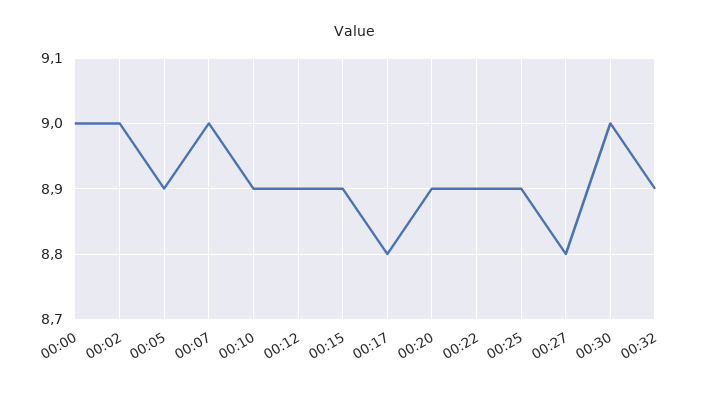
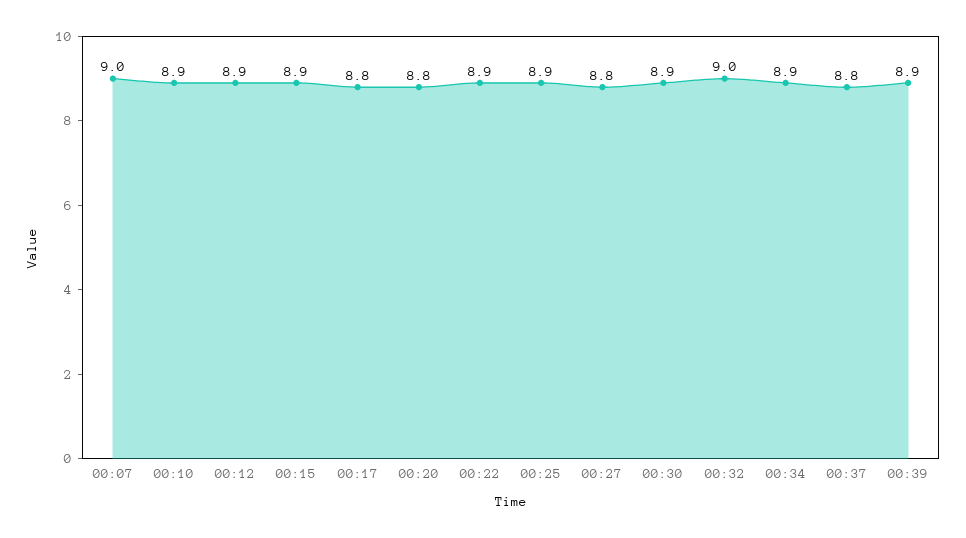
00:00: 9 -> none
00:02: 9 -> none
00:05: 8.9 -> none
00:20: 8.9 -> 8.8
00:30: 9 -> 8.9
00:32: 8.9 -> 9
00:34: none -> 8.9
00:37: none -> 8.8
00:39: none -> 8.9

